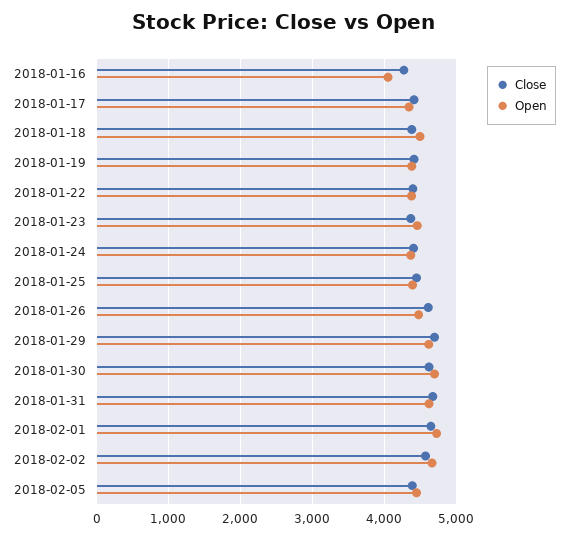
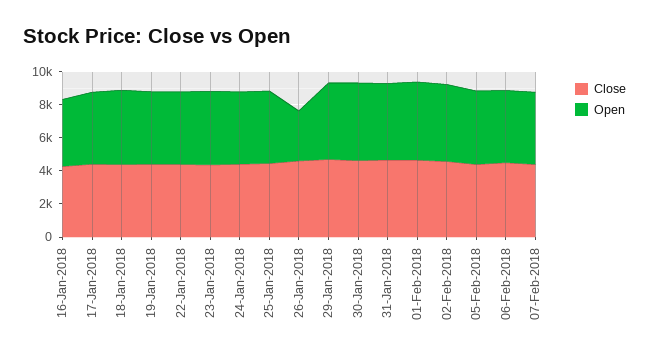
Open, 2018-01-26: 4500 -> 3000
Close, 06-Feb-2018: none -> 4500
Open, 06-Feb-2018: none -> 4500
Close, 07-Feb-2018: none -> 4500
Open, 07-Feb-2018: none -> 4500

